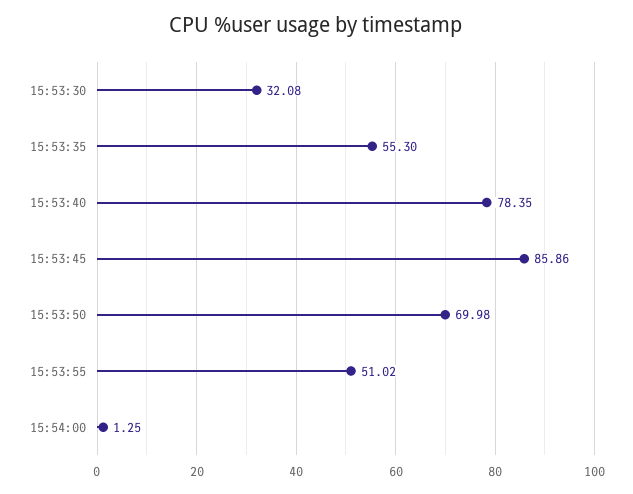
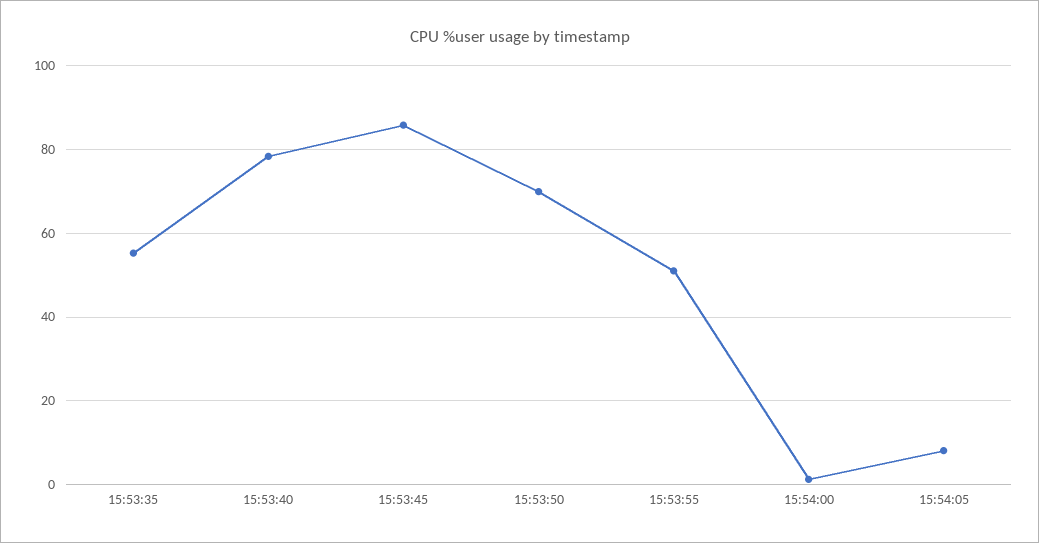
15:53:30: 32.08 -> none
15:54:05: none -> 8

